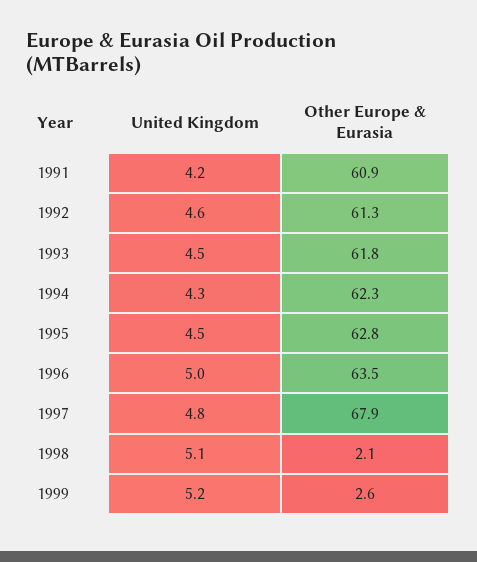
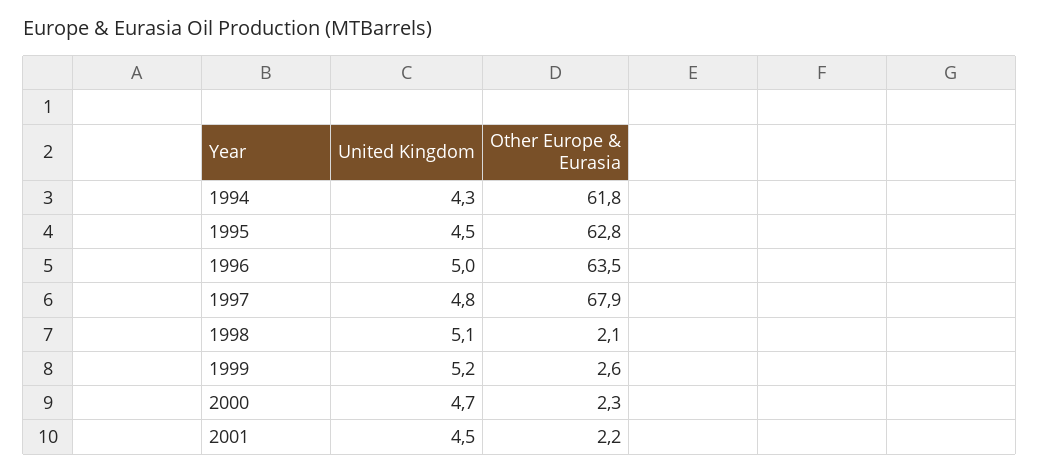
United Kingdom, 1991: 4.2 -> none
Other Europe & Eurasia, 1991: 60.9 -> none
United Kingdom, 1992: 4.6 -> none
Other Europe & Eurasia, 1992: 61.3 -> none
United Kingdom, 1993: 4.5 -> none
Other Europe & Eurasia, 1993: 61.8 -> none
Other Europe & Eurasia, 1994: 62.3 -> 61.8
United Kingdom, 2000: none -> 4.7
Other Europe & Eurasia, 2000: none -> 2.3
United Kingdom, 2001: none -> 4.5
Other Europe & Eurasia, 2001: none -> 2.2

